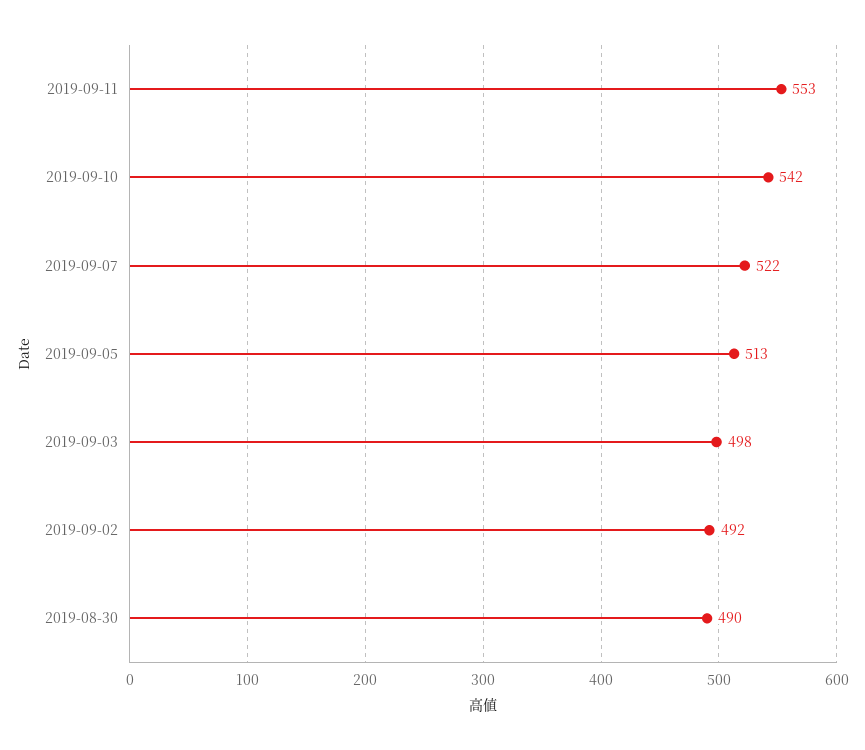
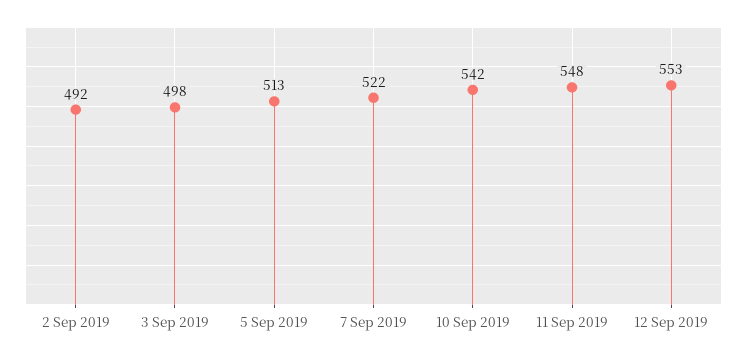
2019-09-11: 553 -> 548
2019-08-30: 490 -> none
12 Sep 2019: none -> 553

